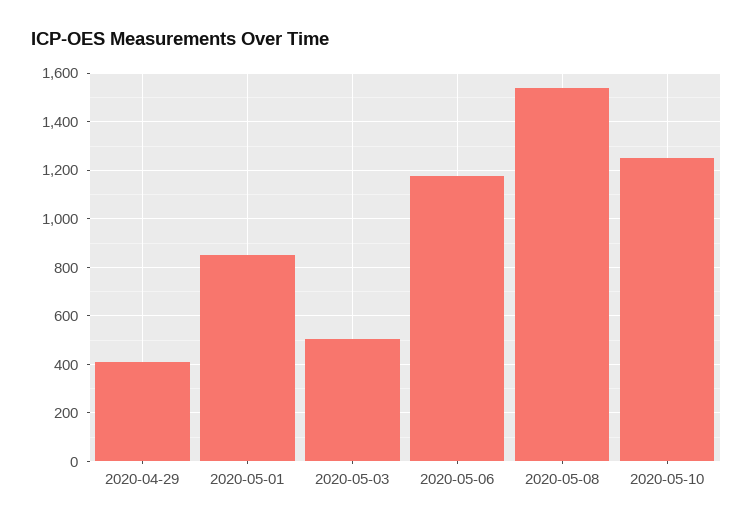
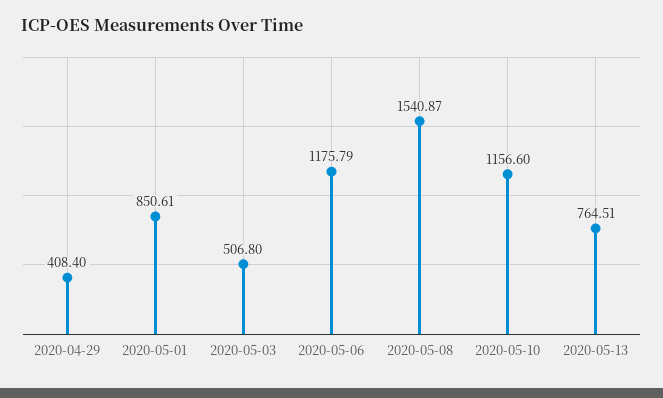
2020-05-10: 1250 -> 1156.6
2020-05-13: none -> 764.51

